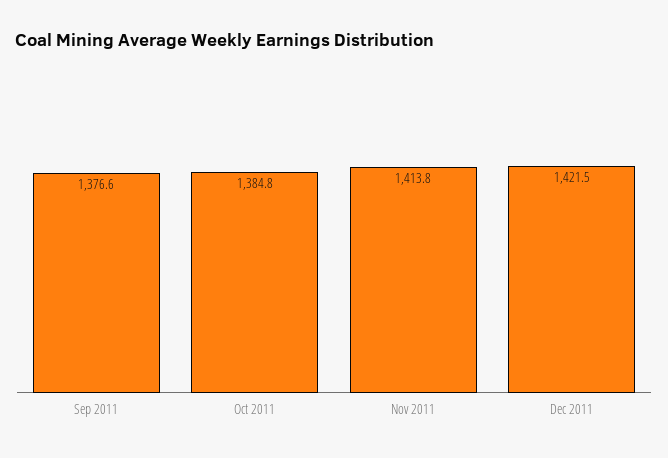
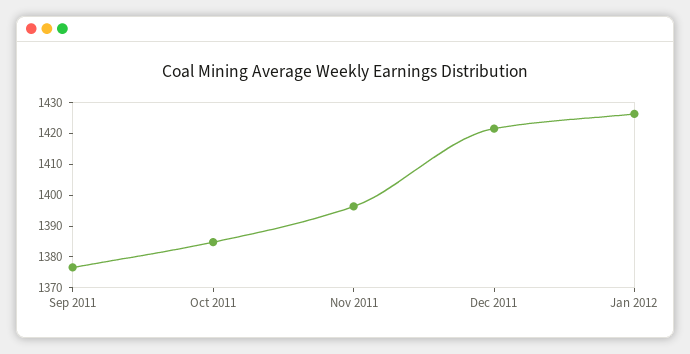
Nov 2011: 1413.8 -> 1395
Jan 2012: none -> 1425

